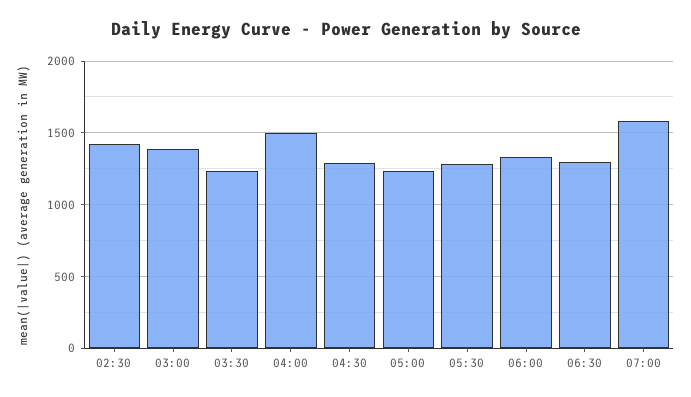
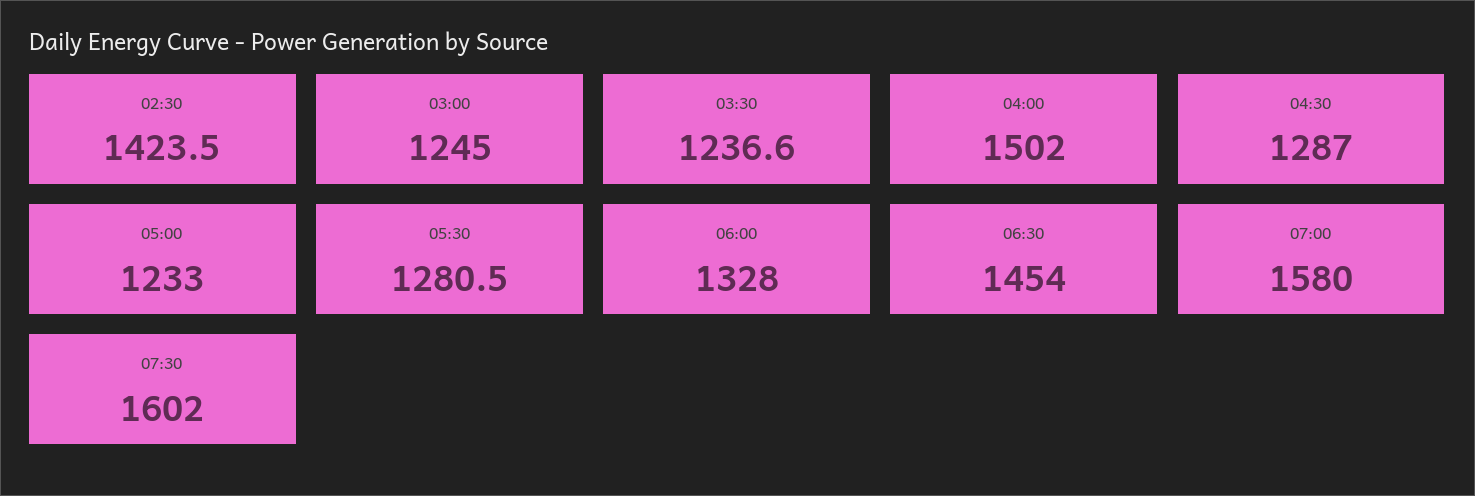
03:00: 1400 -> 1245
06:30: 1300 -> 1454
07:30: none -> 1602

